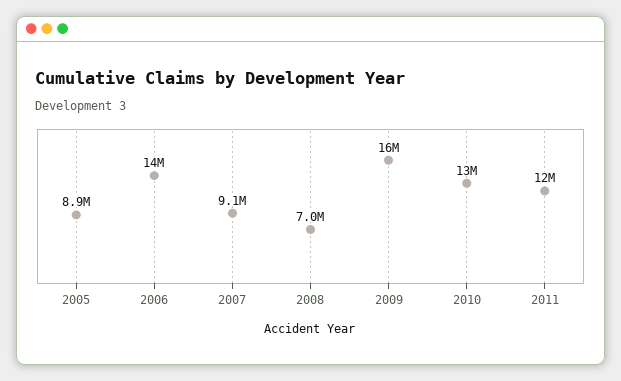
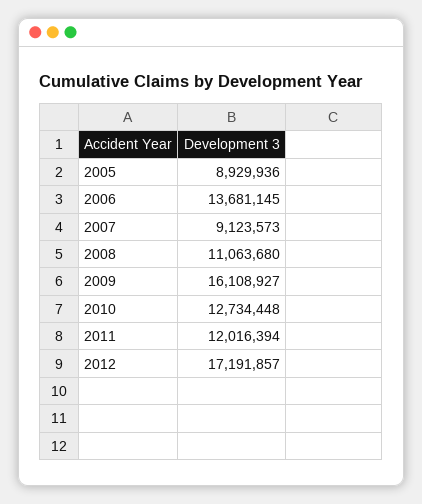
2008: 7000000 -> 11063680
2012: none -> 17191857

